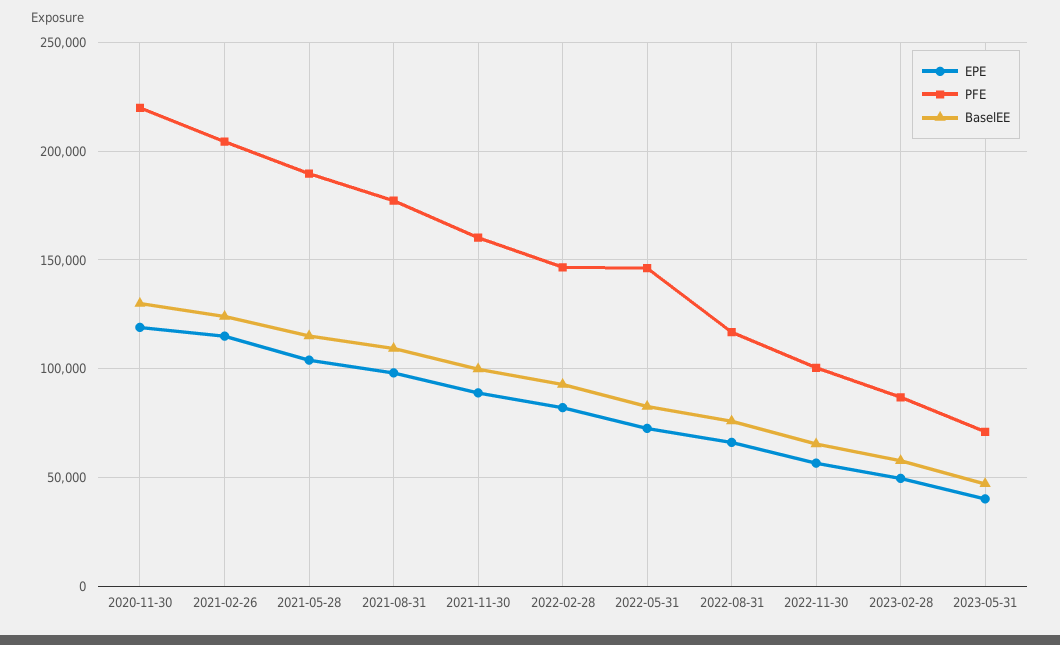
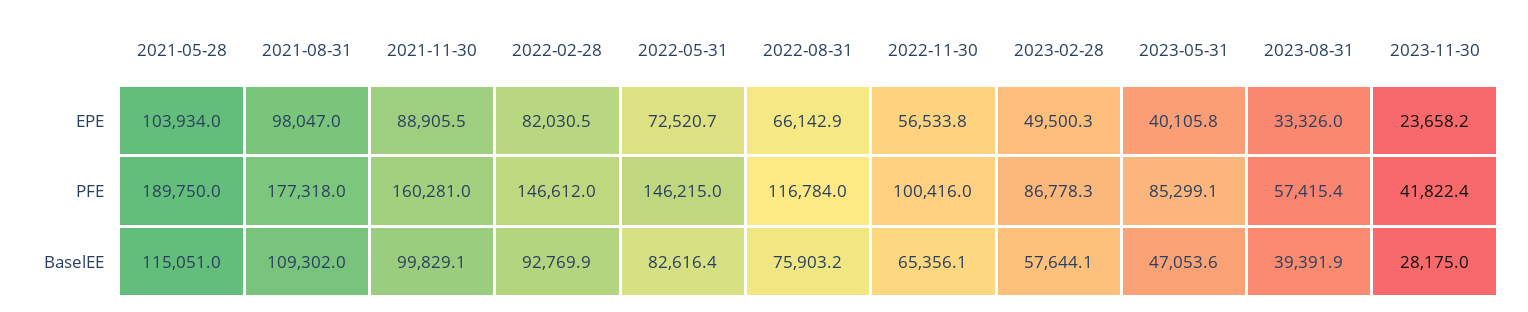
EPE, 2020-11-30: 120000 -> none
PFE, 2020-11-30: 220000 -> none
BaselEE, 2020-11-30: 130000 -> none
EPE, 2021-02-26: 115000 -> none
PFE, 2021-02-26: 205000 -> none
BaselEE, 2021-02-26: 125000 -> none
PFE, 2023-05-31: 70000 -> 85299.1
EPE, 2023-08-31: none -> 33326
EPE, 2023-11-30: none -> 23658.2
PFE, 2023-08-31: none -> 57415.4
PFE, 2023-11-30: none -> 41822.4
BaselEE, 2023-08-31: none -> 39391.9
BaselEE, 2023-11-30: none -> 28175

